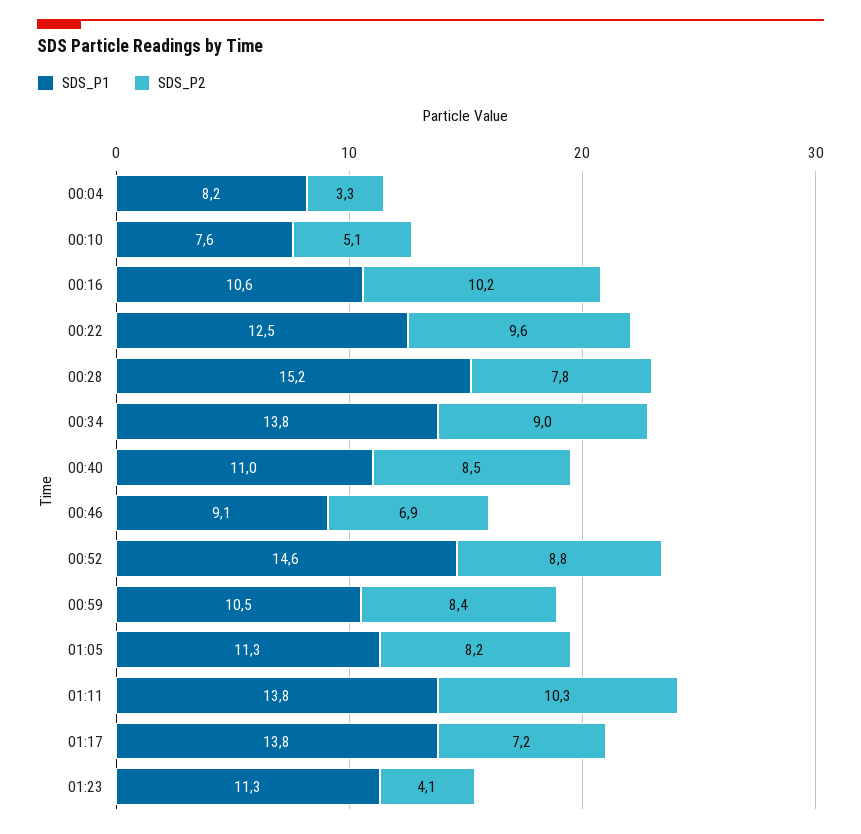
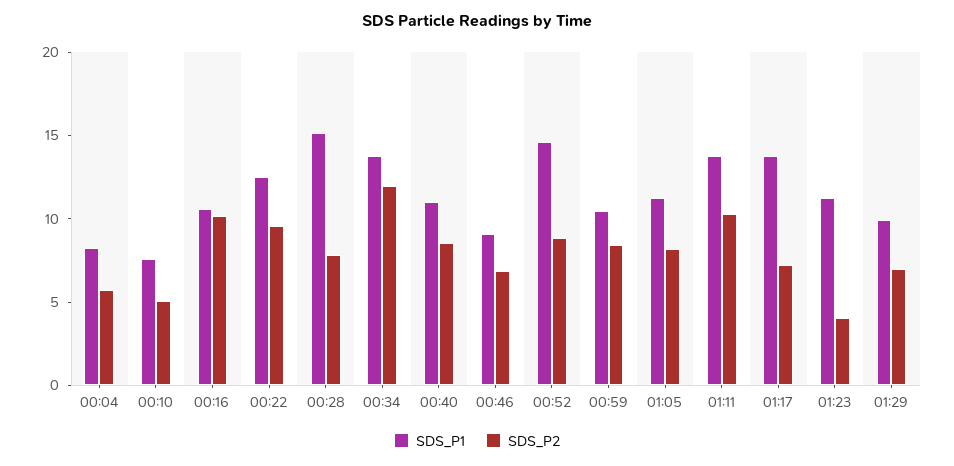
SDS_P2, 00:04: 3.3 -> 6
SDS_P2, 00:34: 9 -> 12
SDS_P1, 01:29: none -> 10
SDS_P2, 01:29: none -> 7

